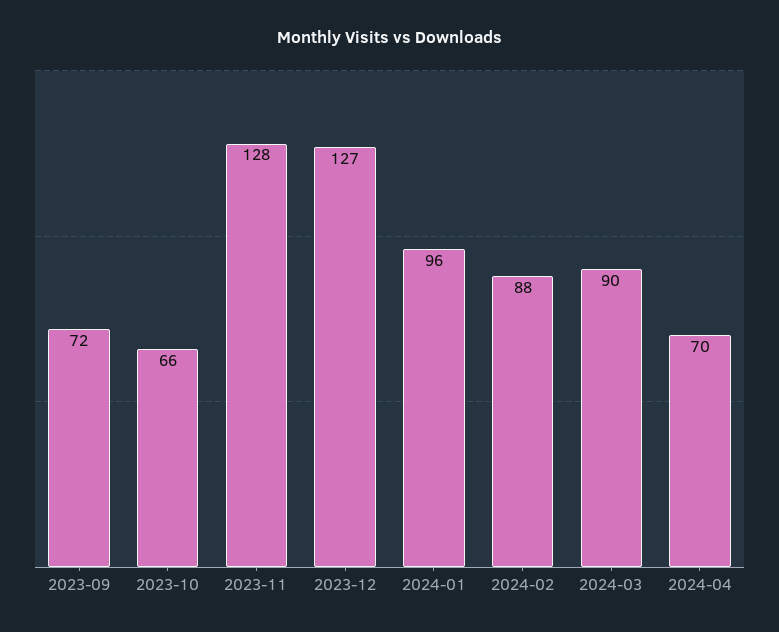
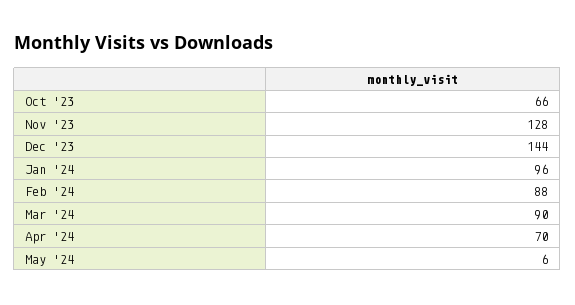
2023-09: 72 -> none
2023-12: 127 -> 144
May '24: none -> 6

